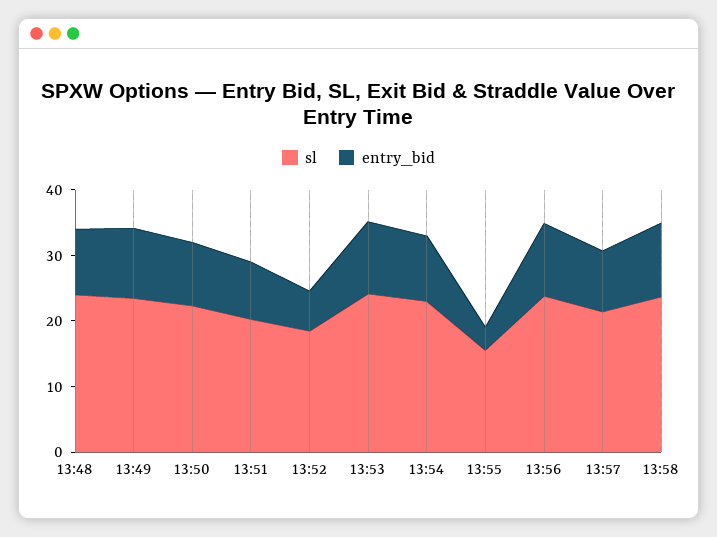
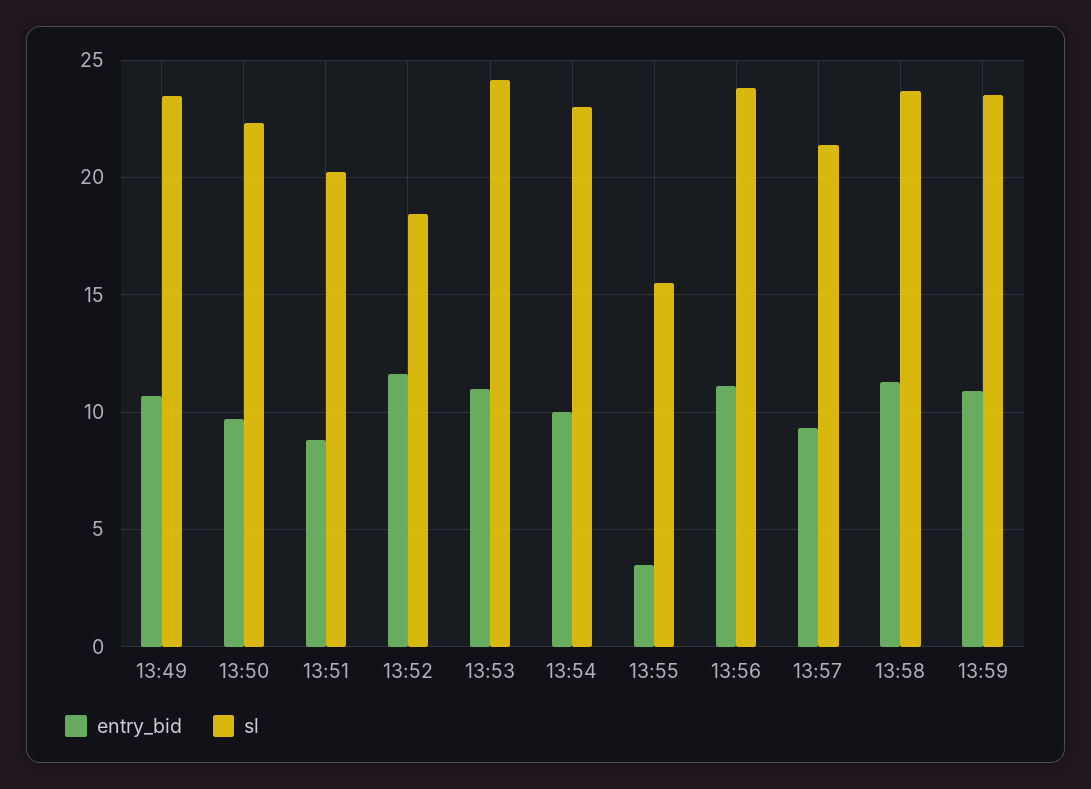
sl, 13:48: 24 -> none
entry_bid, 13:48: 10 -> none
entry_bid, 13:52: 6 -> 11.5
entry_bid, 13:59: none -> 11
sl, 13:59: none -> 23.5

